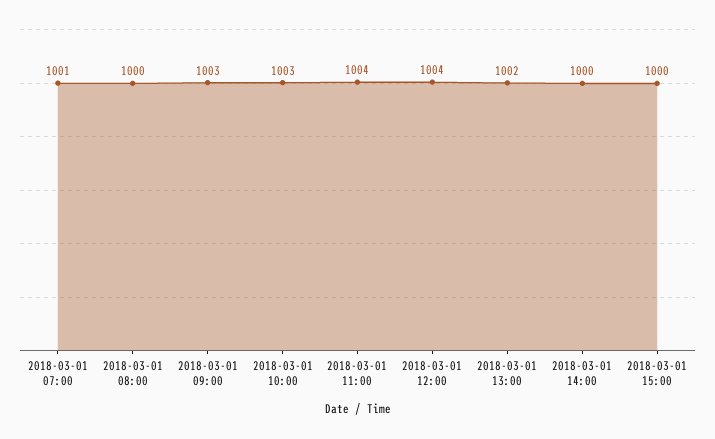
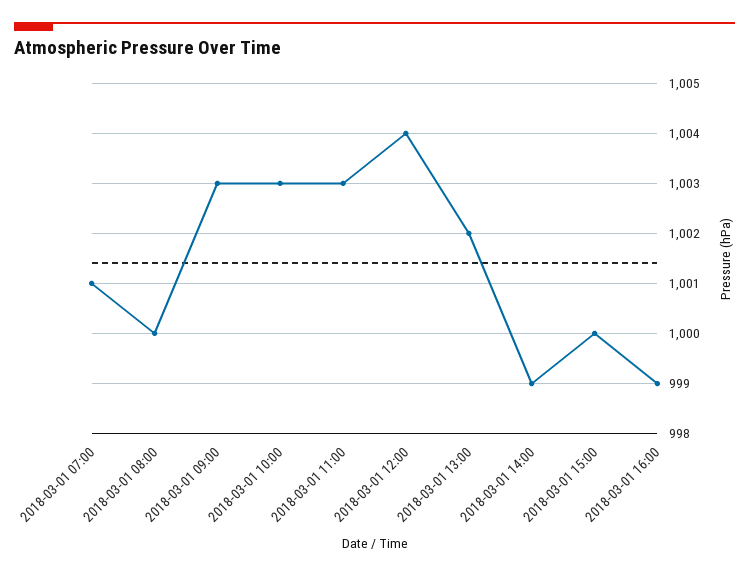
2018-03-01 11:00: 1004 -> 1003
2018-03-01 14:00: 1000 -> 999
2018-03-01 16:00: none -> 999

